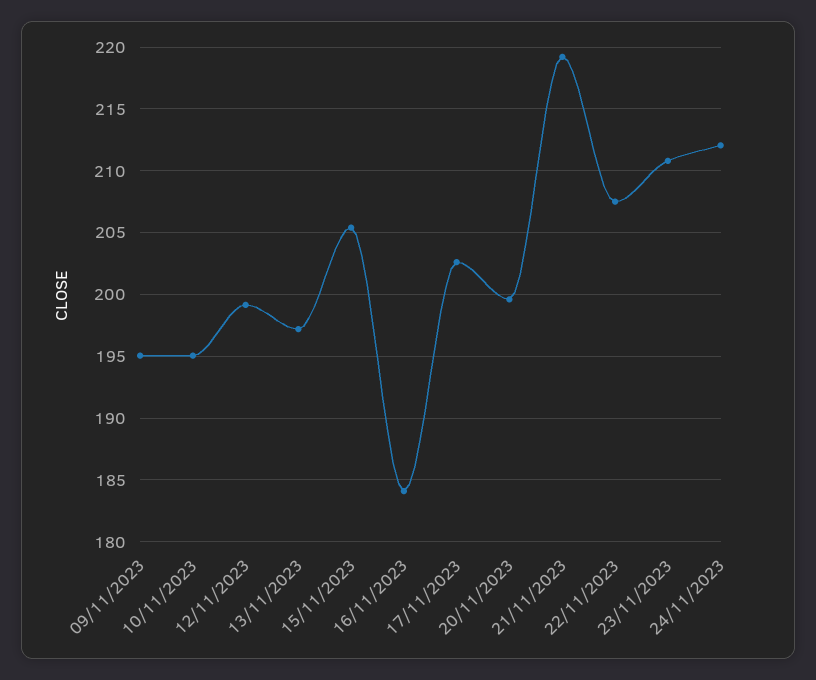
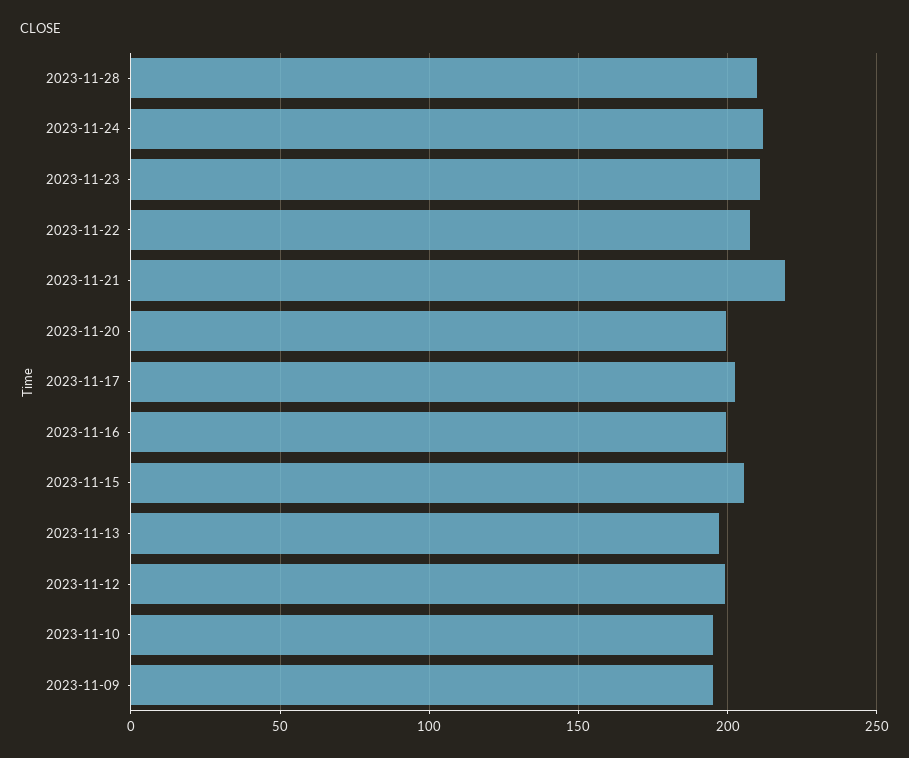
16/11/2023: 184 -> 200
2023-11-28: none -> 210

